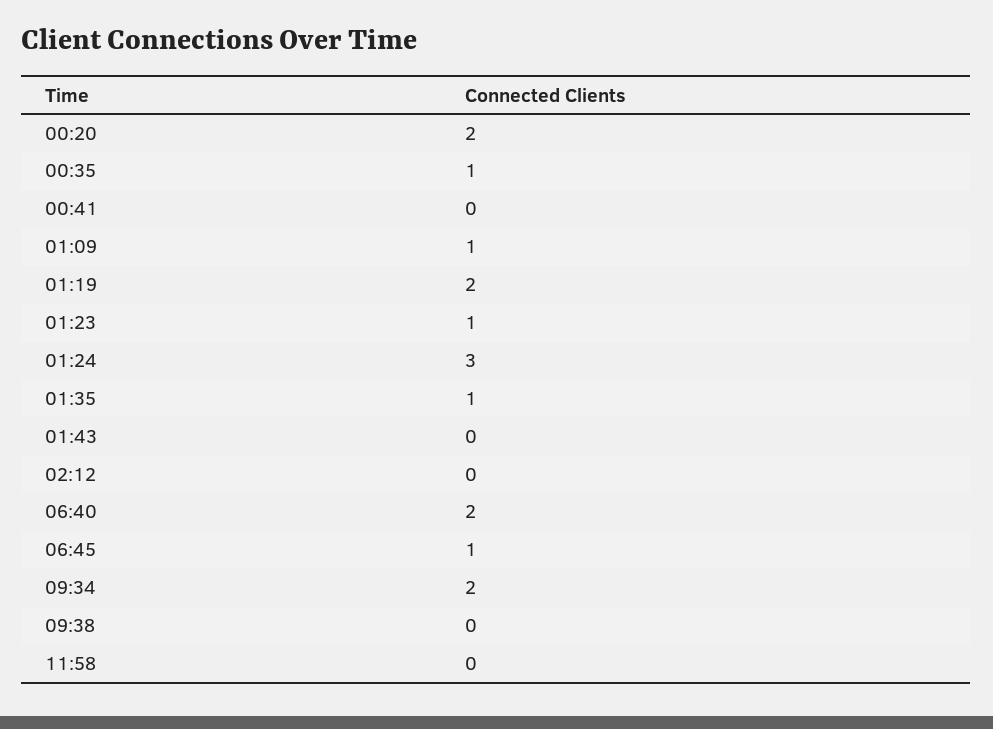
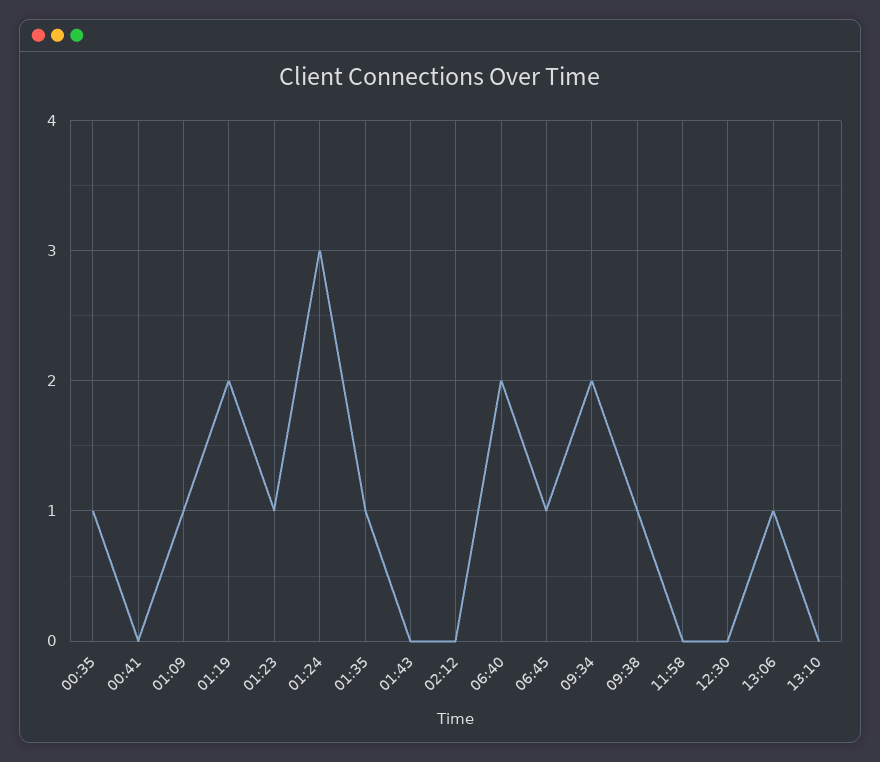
00:20: 2 -> none
09:38: 0 -> 1
12:30: none -> 0
13:06: none -> 1
13:10: none -> 0

